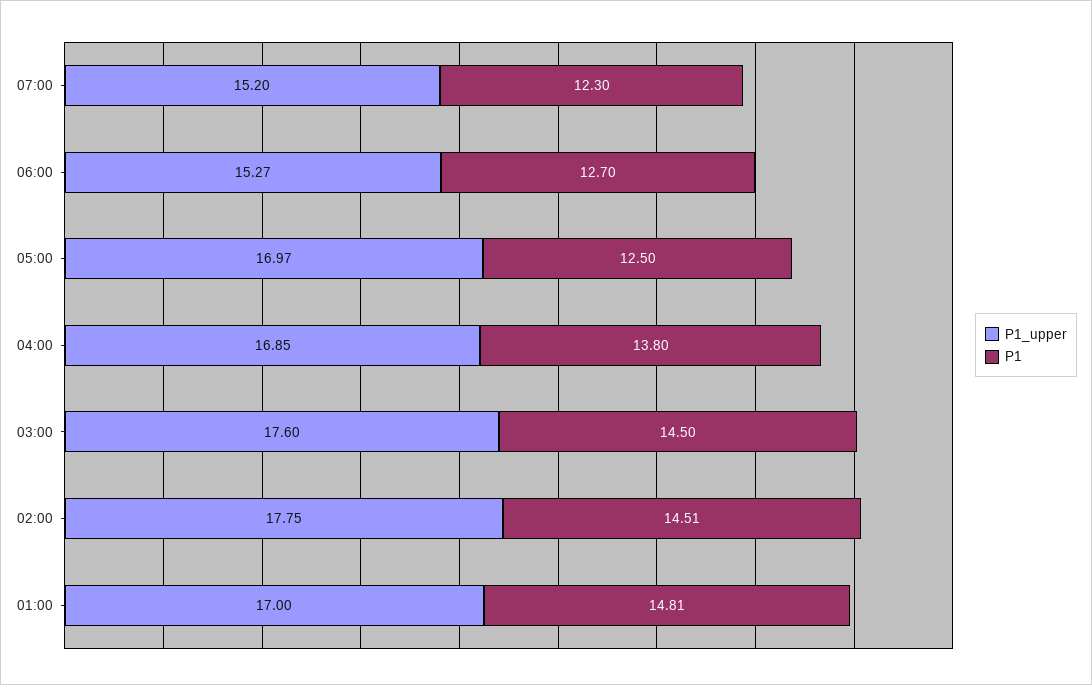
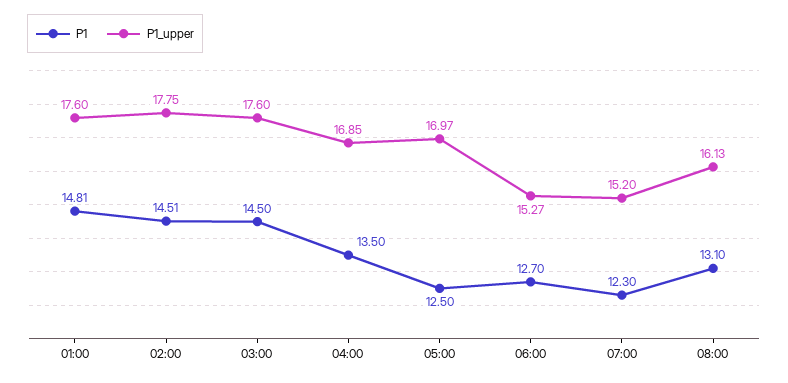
P1, 04:00: 13.8 -> 13.5
P1_upper, 01:00: 17 -> 17.6
P1, 08:00: none -> 13.1
P1_upper, 08:00: none -> 16.13

